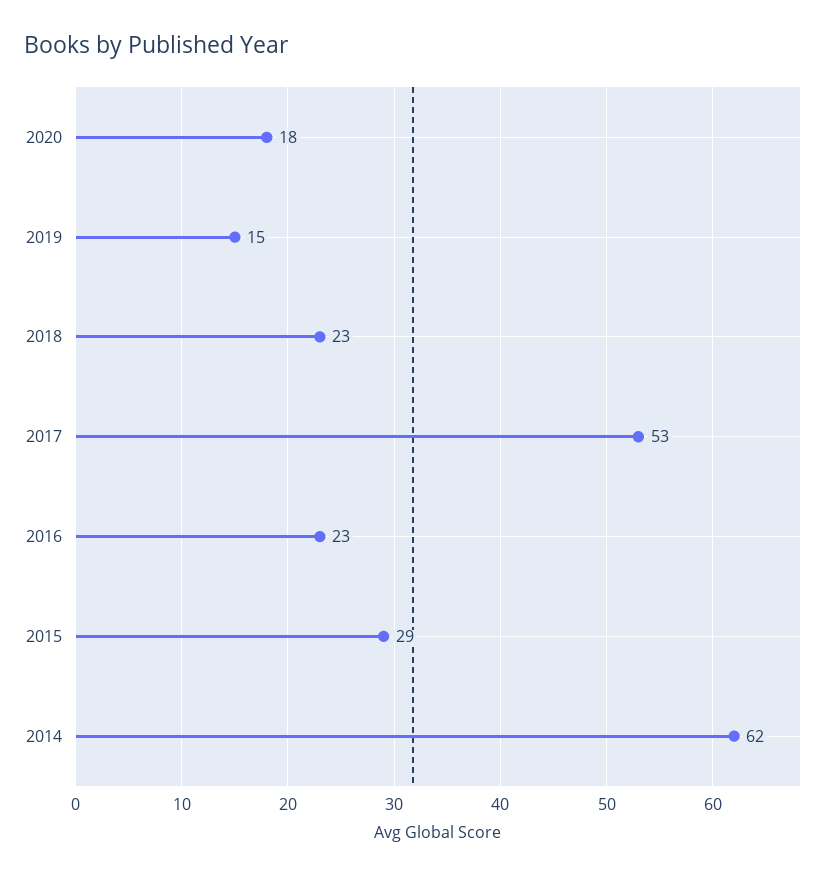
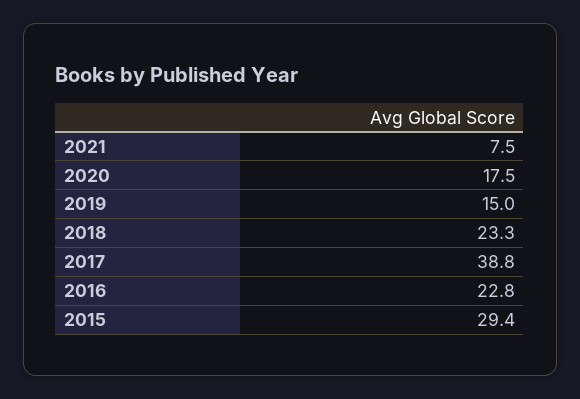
2017: 53 -> 38.8
2014: 62 -> none
2021: none -> 7.5

